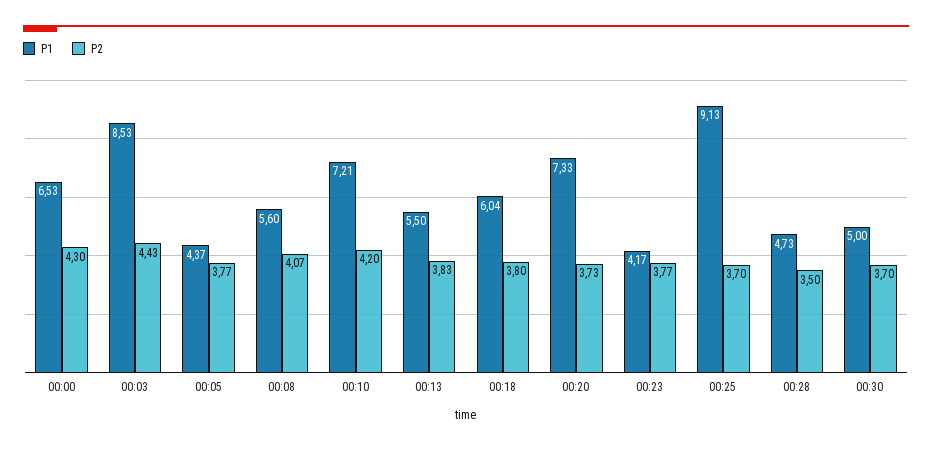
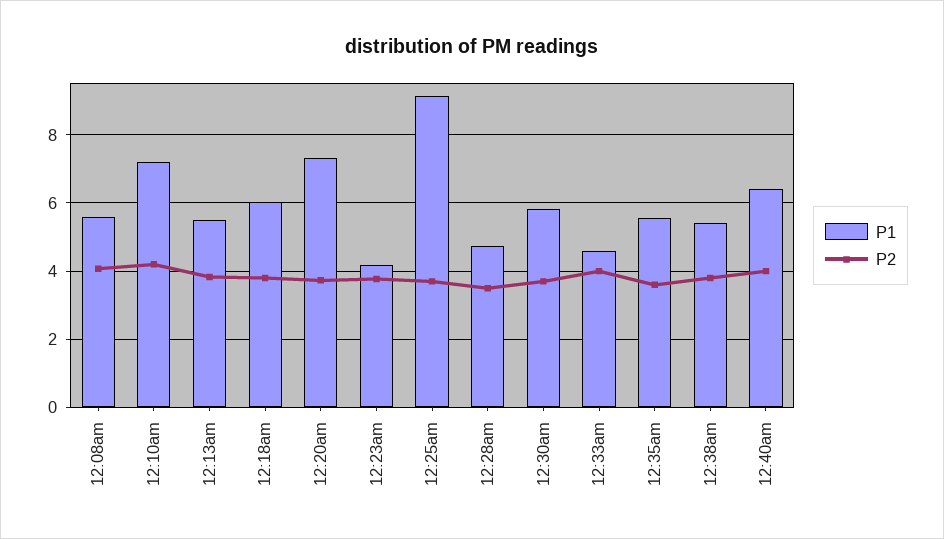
P1, 00:00: 6.53 -> none
P2, 00:00: 4.3 -> none
P1, 00:03: 8.53 -> none
P2, 00:03: 4.43 -> none
P1, 00:05: 4.37 -> none
P2, 00:05: 3.77 -> none
P1, 00:30: 5 -> 5.8
P1, 12:33am: none -> 4.6
P2, 12:33am: none -> 4
P1, 12:35am: none -> 5.6
P2, 12:35am: none -> 3.6
P1, 12:38am: none -> 5.4
P2, 12:38am: none -> 3.8
P1, 12:40am: none -> 6.4
P2, 12:40am: none -> 4

